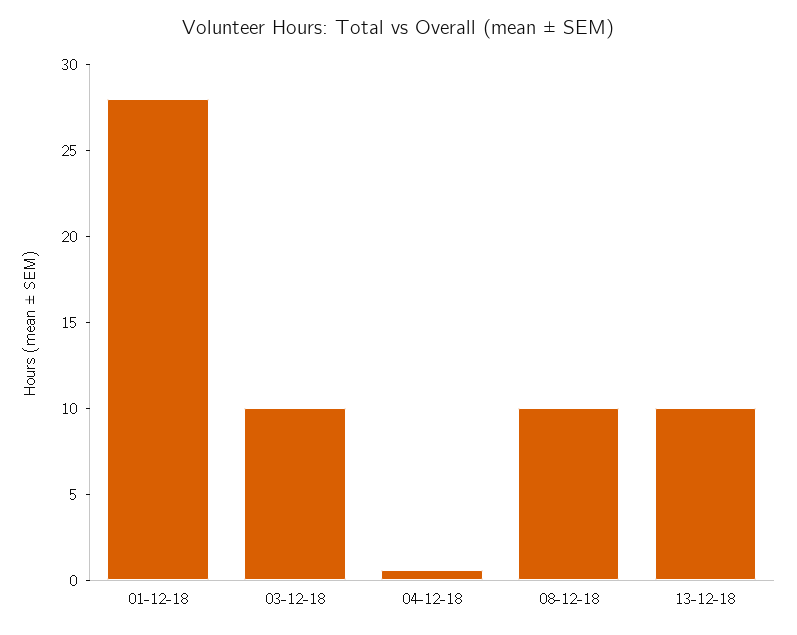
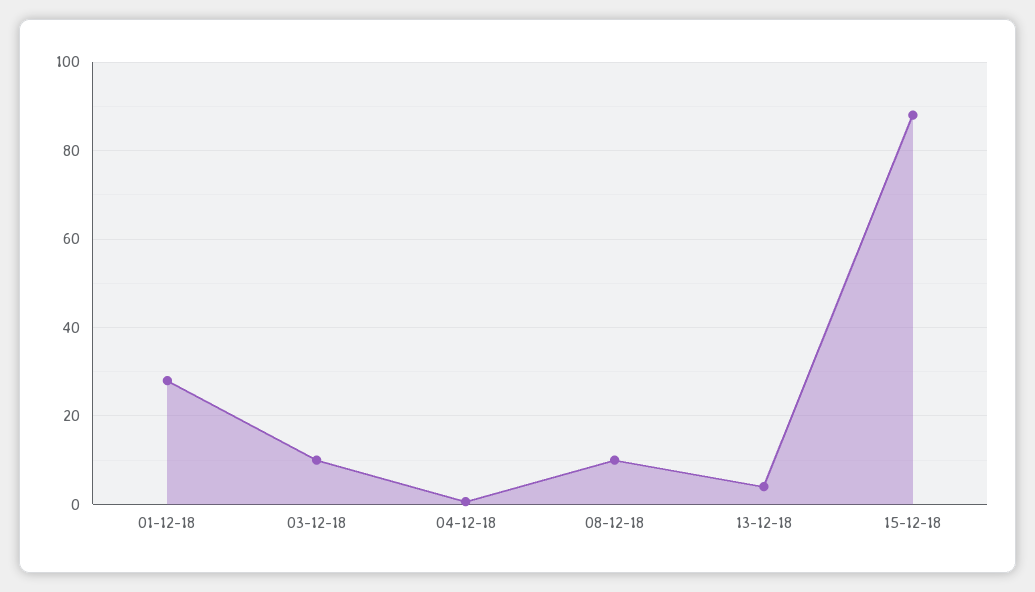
13-12-18: 10 -> 4
15-12-18: none -> 88

